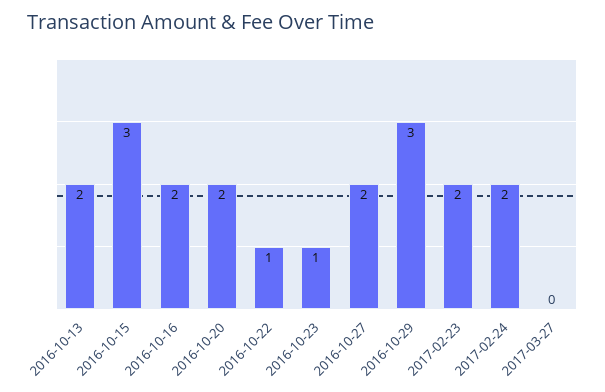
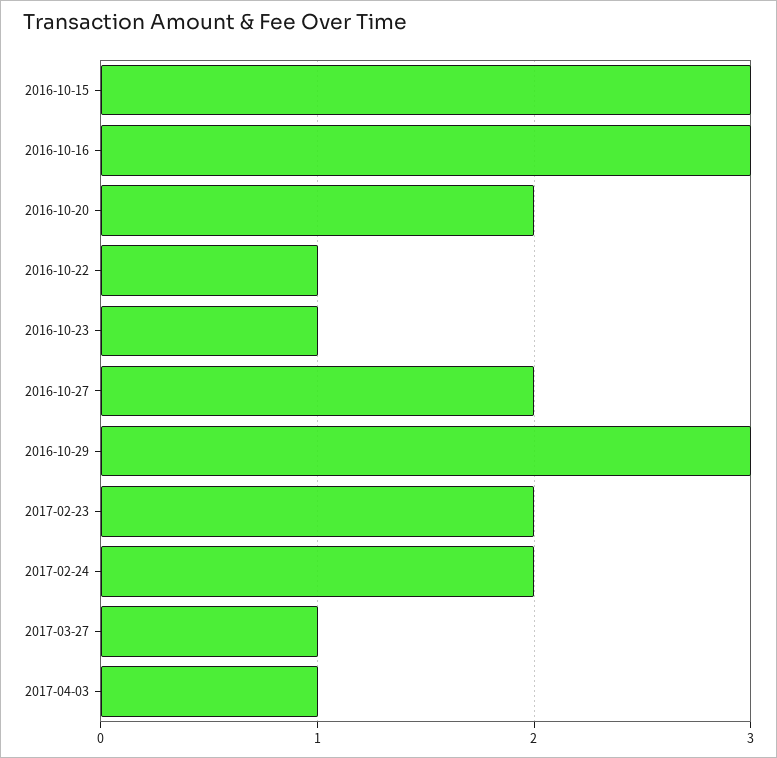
2016-10-13: 2 -> none
2016-10-16: 2 -> 3
2017-03-27: 0 -> 1
2017-04-03: none -> 1

